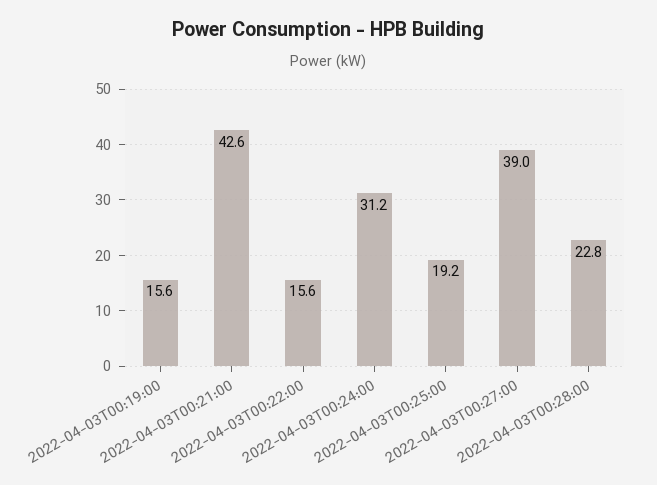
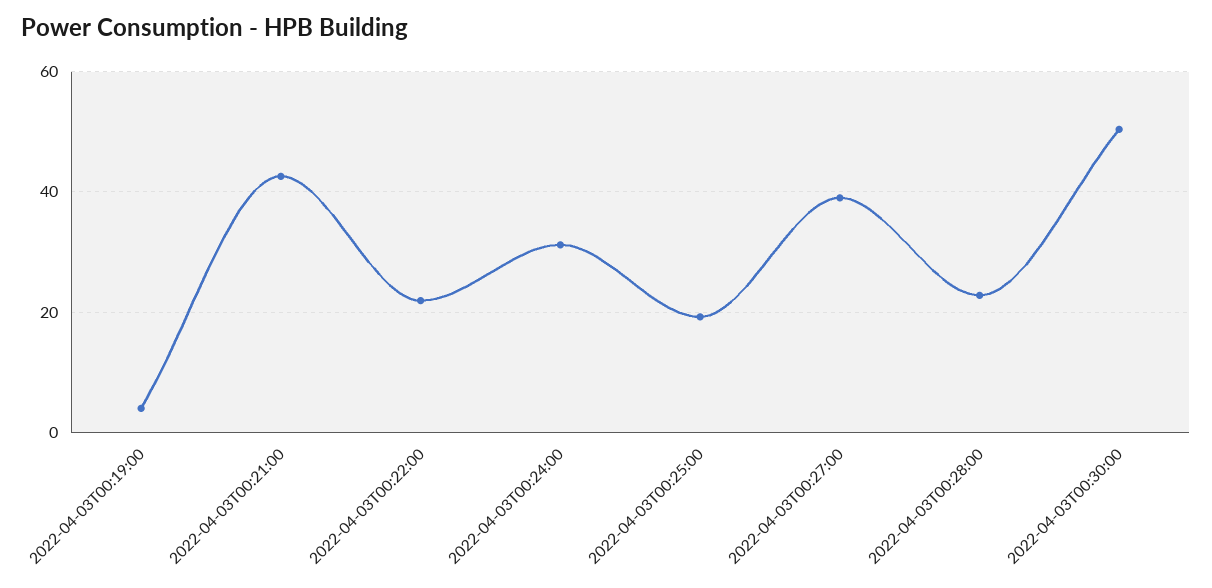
2022-04-03T00:19:00: 15.6 -> 4
2022-04-03T00:22:00: 15.6 -> 22
2022-04-03T00:30:00: none -> 50

